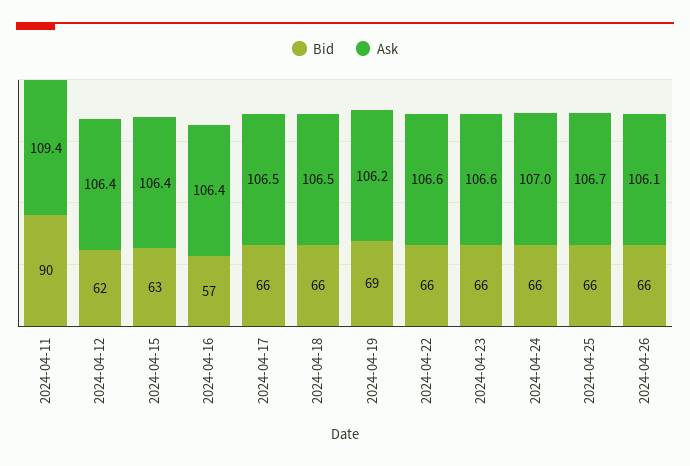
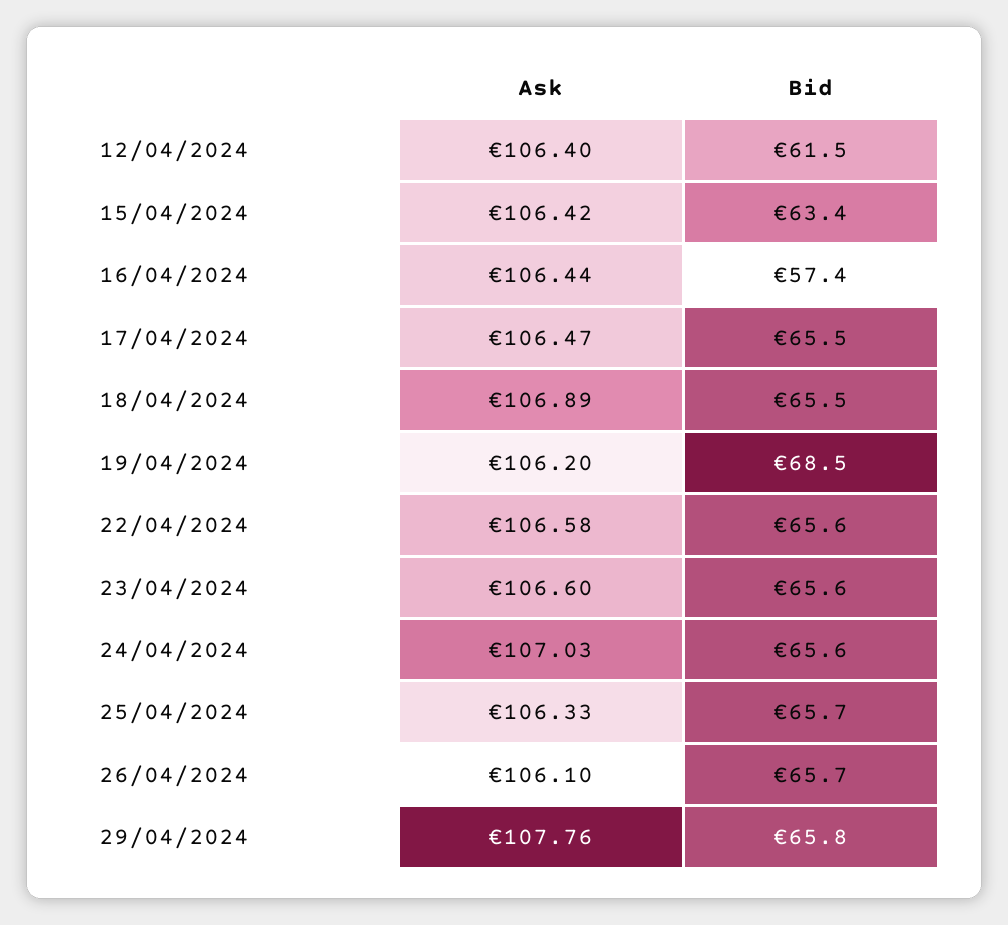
Bid, 2024-04-11: 90 -> none
Ask, 2024-04-11: 109.4 -> none
Ask, 2024-04-18: 106.5 -> 106.89
Ask, 2024-04-25: 106.7 -> 106.33
Ask, 29/04/2024: none -> 107.76
Bid, 29/04/2024: none -> 65.8

